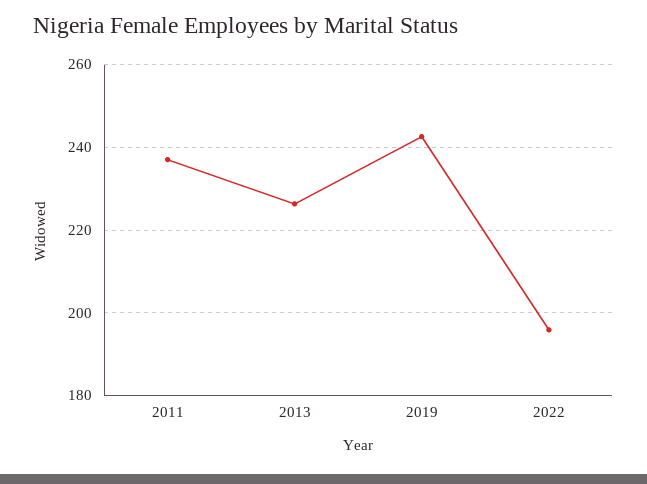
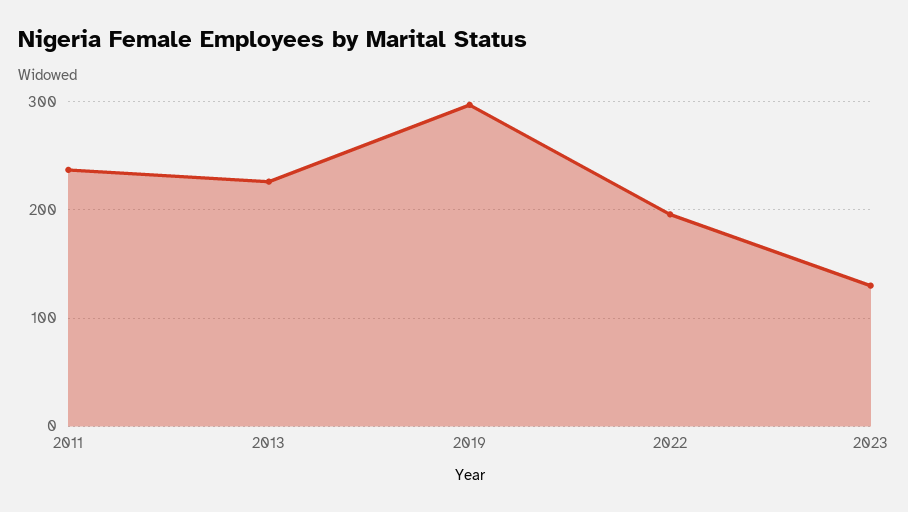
2019: 242 -> 300
2023: none -> 130

